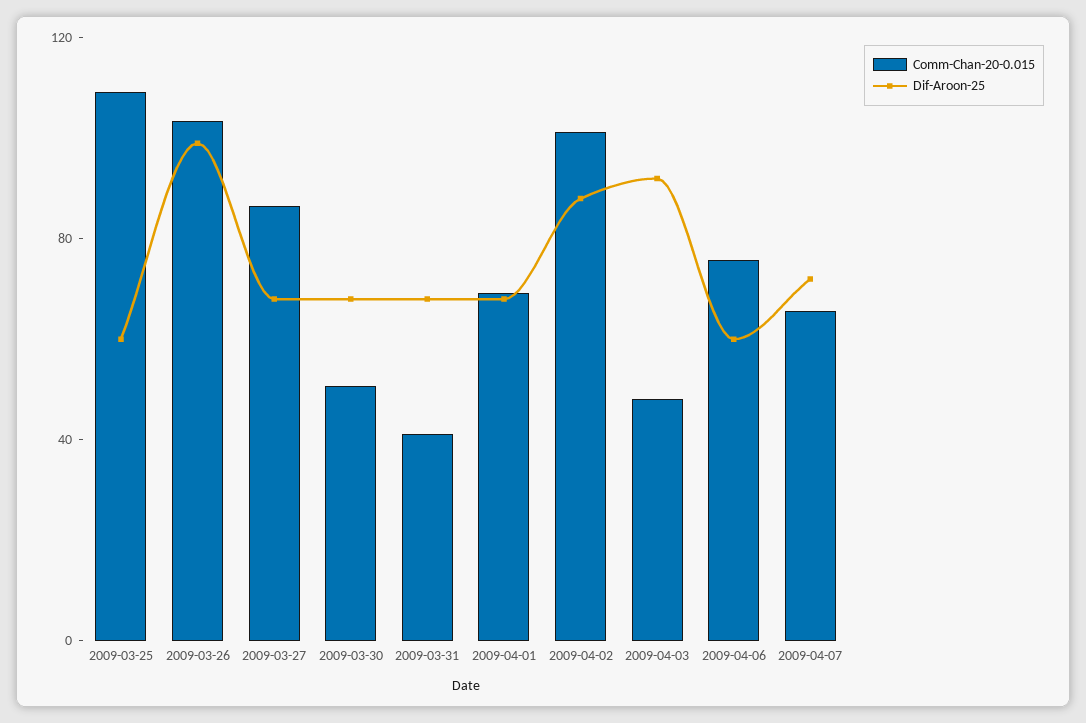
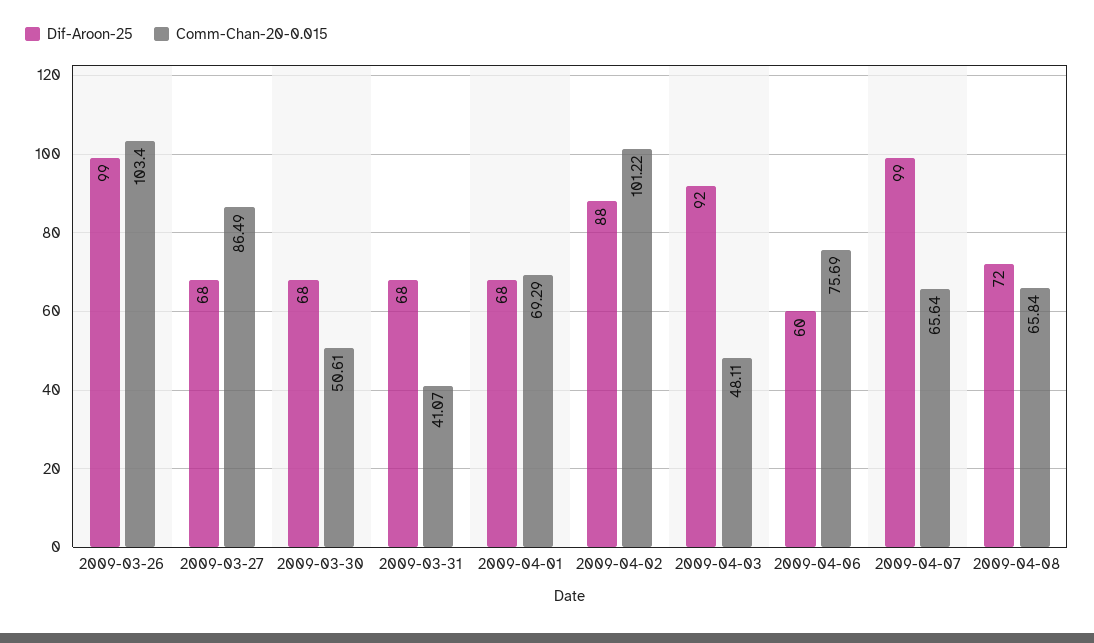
Comm-Chan-20-0.015, 2009-03-25: 110 -> none
Dif-Aroon-25, 2009-03-25: 60 -> none
Dif-Aroon-25, 2009-04-07: 70 -> 99
Dif-Aroon-25, 2009-04-08: none -> 72
Comm-Chan-20-0.015, 2009-04-08: none -> 65.84

